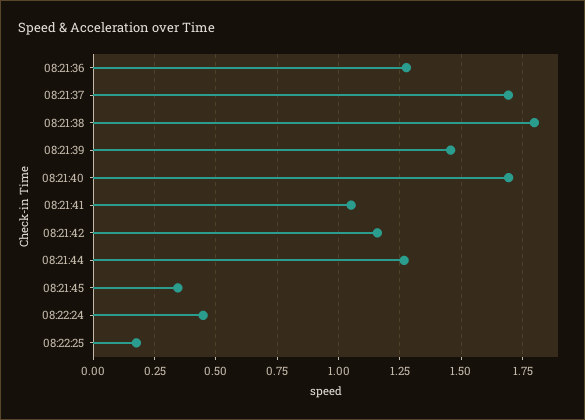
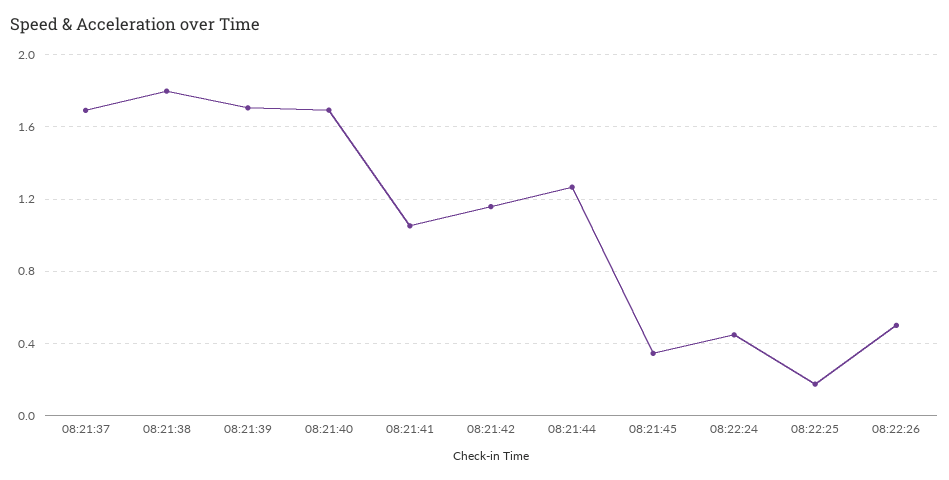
08:21:36: 1.275 -> none
08:21:39: 1.45 -> 1.7
08:22:26: none -> 0.5

